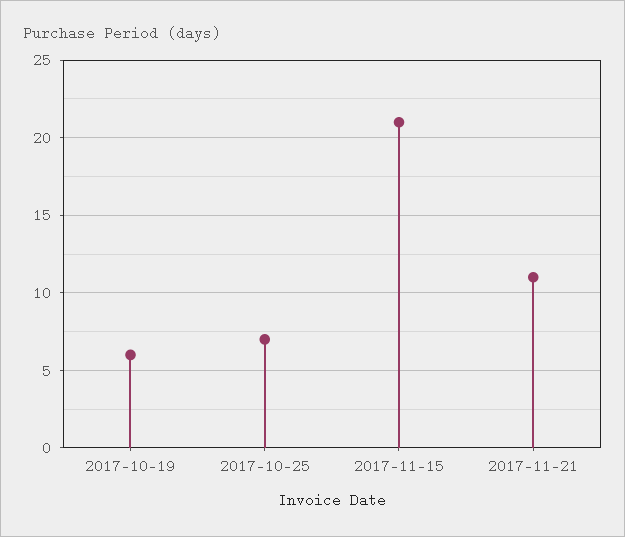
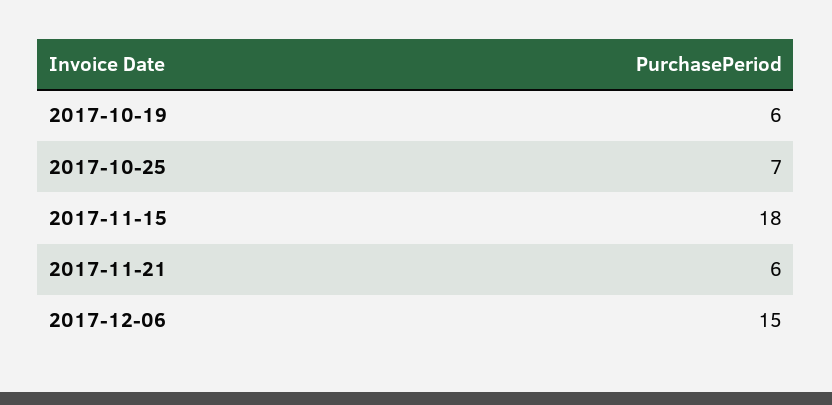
2017-11-15: 21 -> 18
2017-11-21: 11 -> 6
2017-12-06: none -> 15

